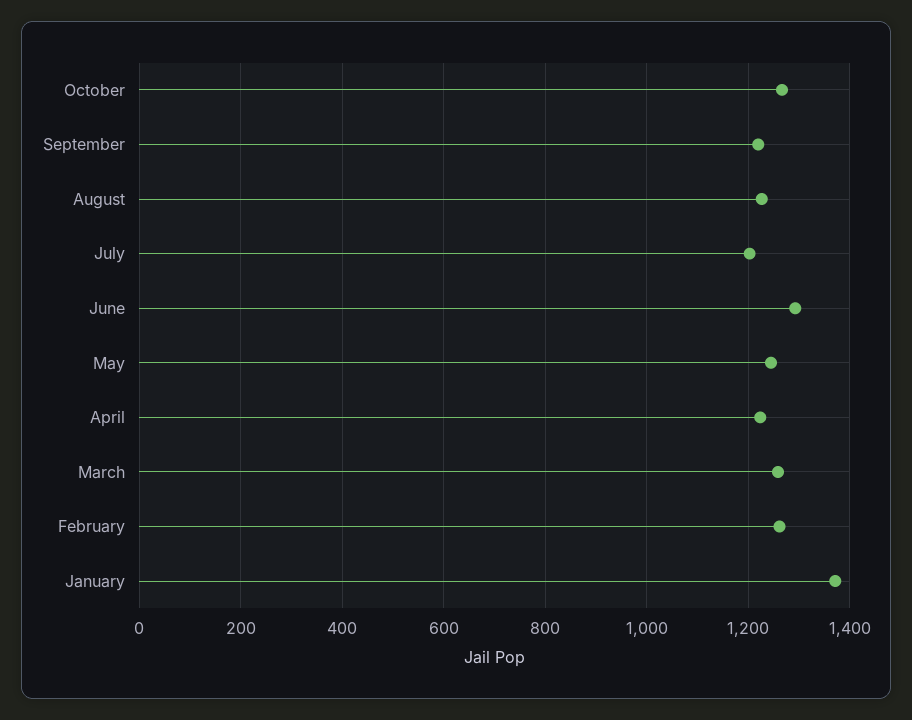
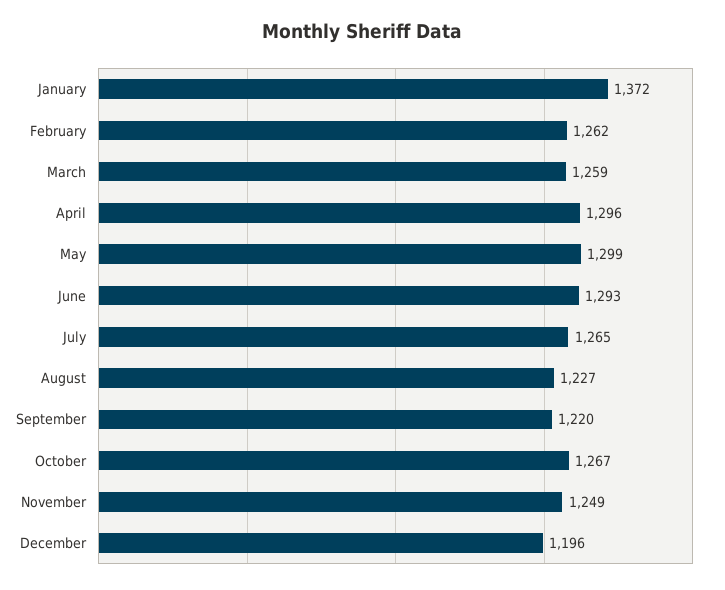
July: 1200 -> 1265
May: 1240 -> 1299
April: 1220 -> 1296
November: none -> 1249
December: none -> 1196

